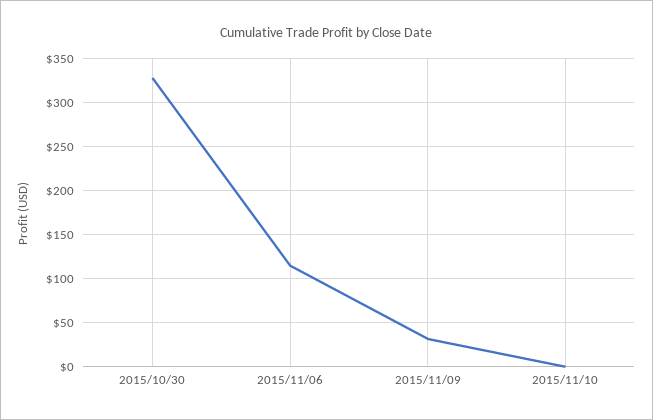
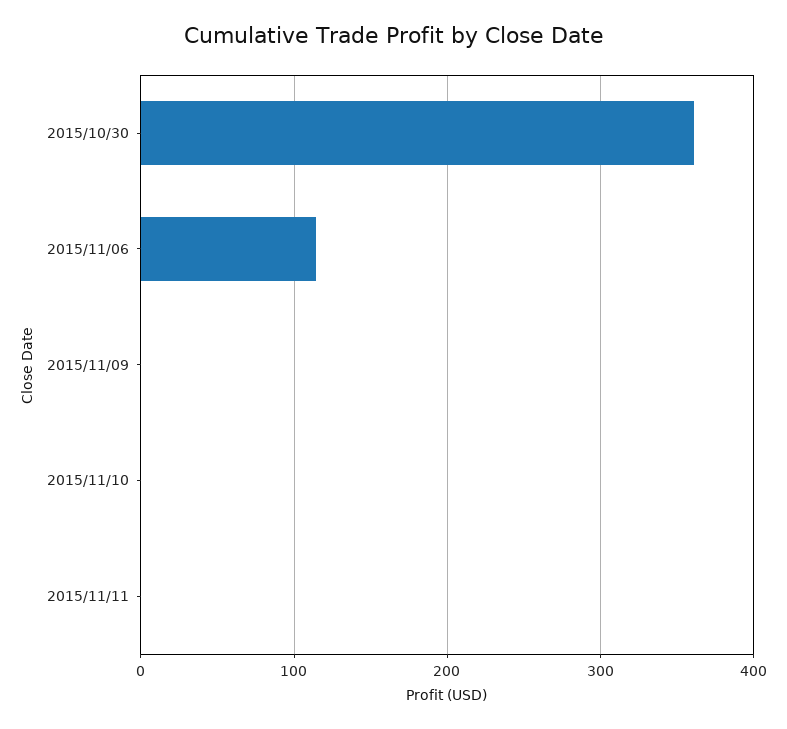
2015/10/30: 330 -> 360
2015/11/09: 30 -> 0
2015/11/11: none -> 0

